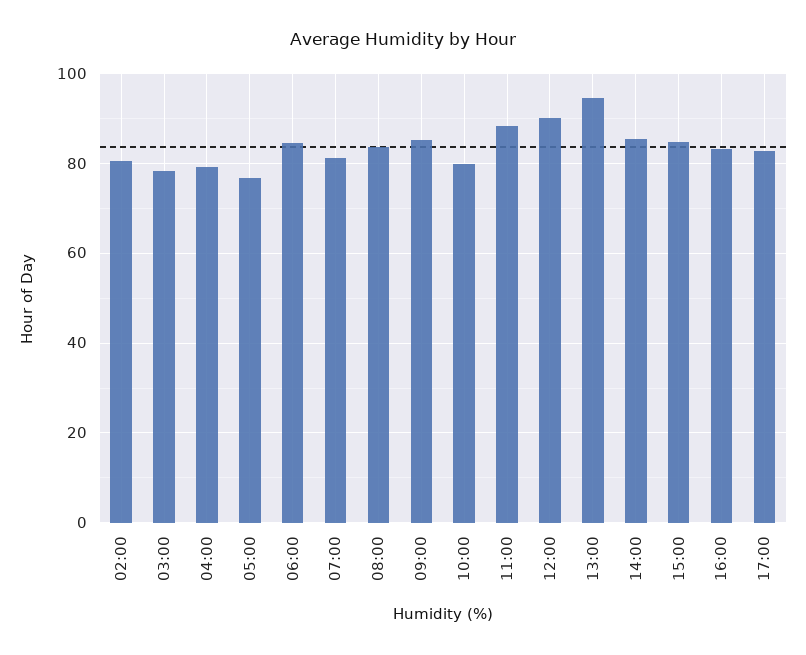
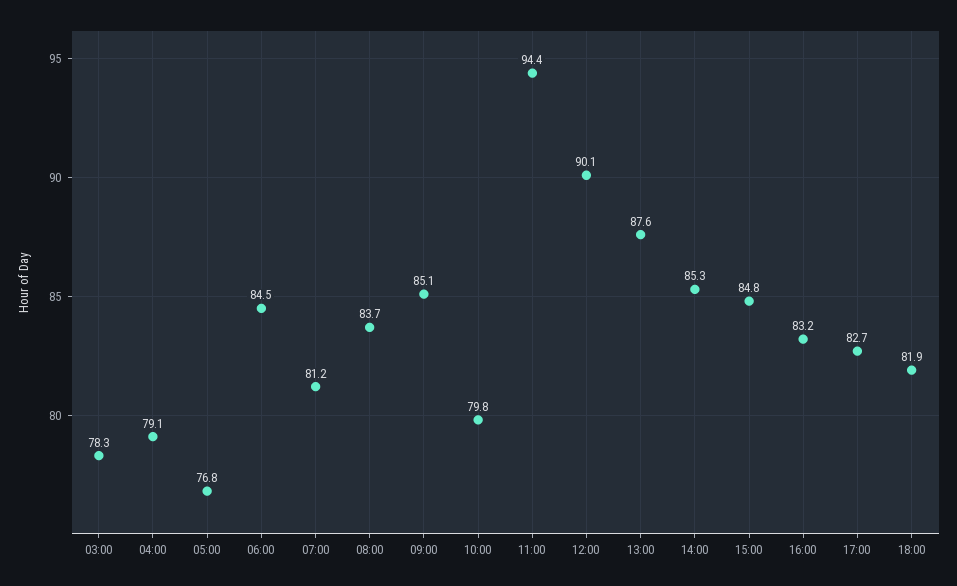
02:00: 80 -> none
11:00: 88 -> 94.4
13:00: 94 -> 87.6
18:00: none -> 81.9

